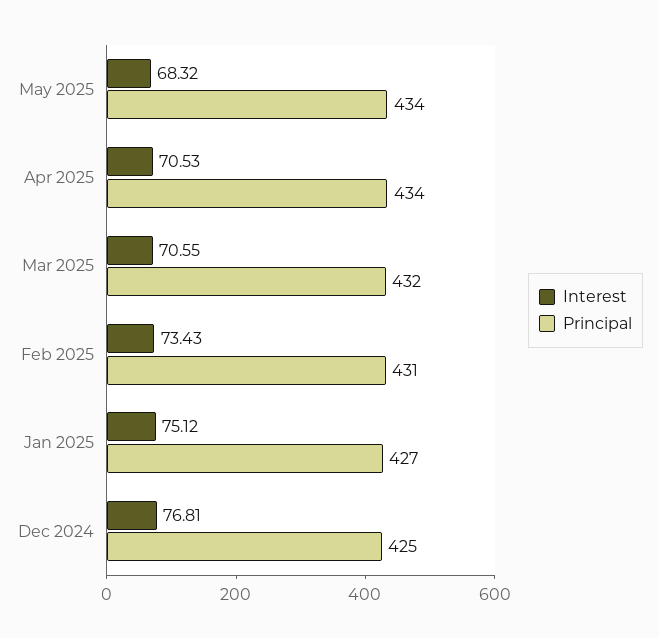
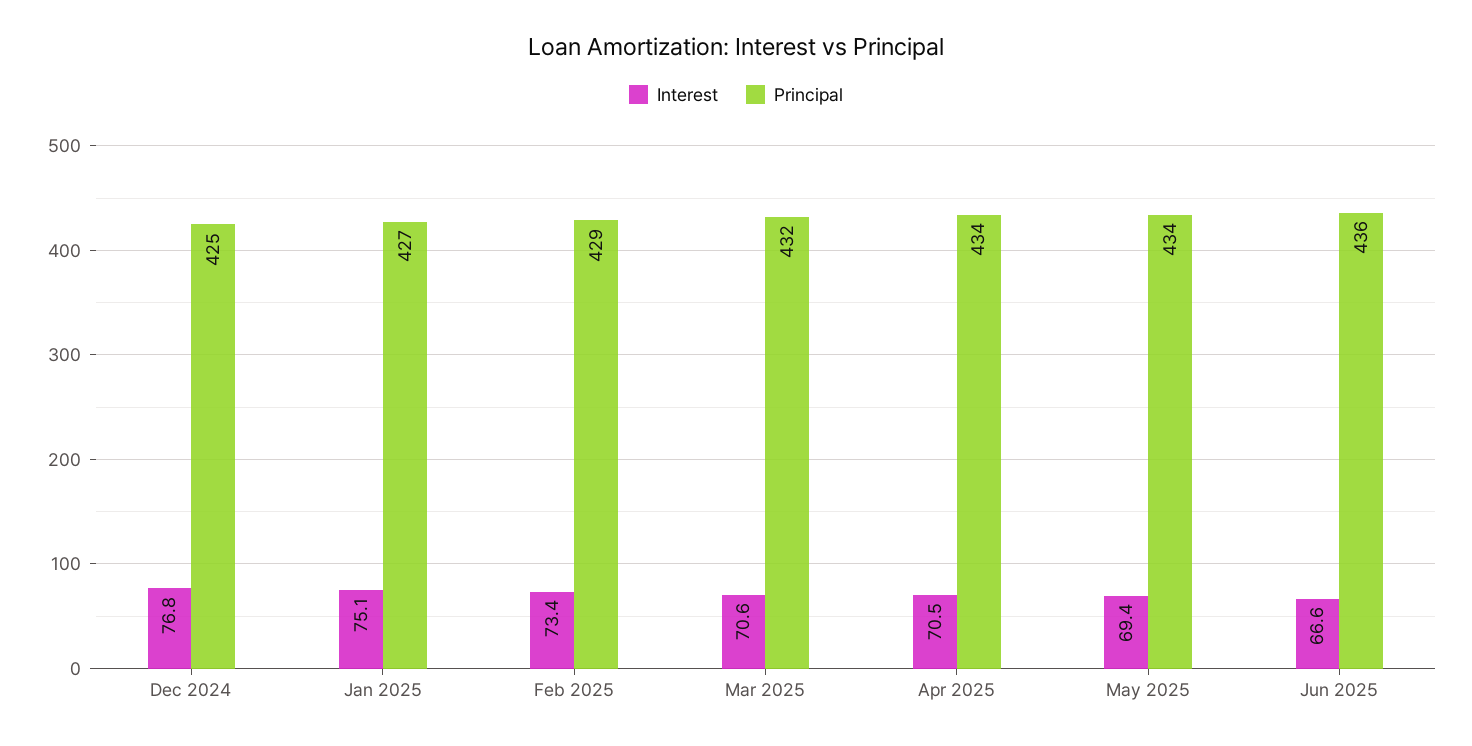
Interest, May 2025: 68.32 -> 69.4
Principal, Feb 2025: 431 -> 429
Interest, Jun 2025: none -> 66.6
Principal, Jun 2025: none -> 436

